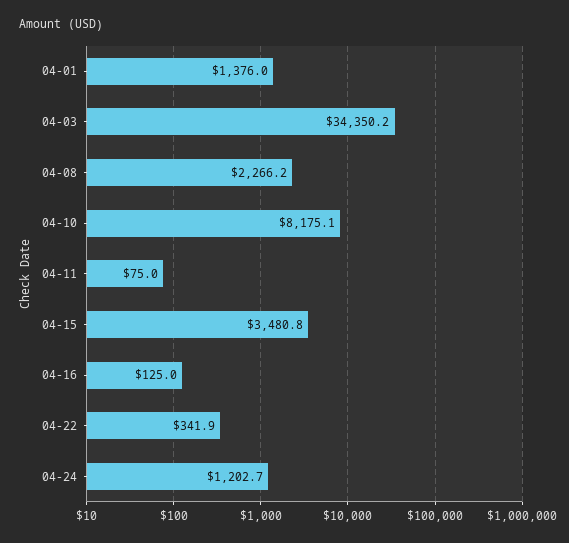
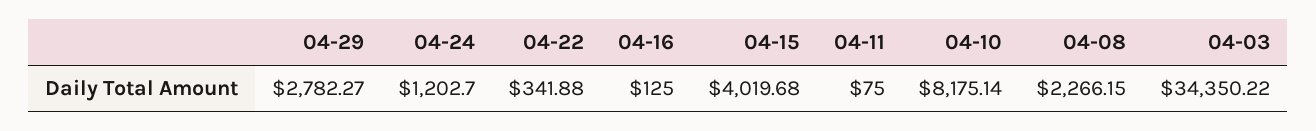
04-01: 1376 -> none
04-15: 3480.8 -> 4019.68
04-29: none -> 2782.27

